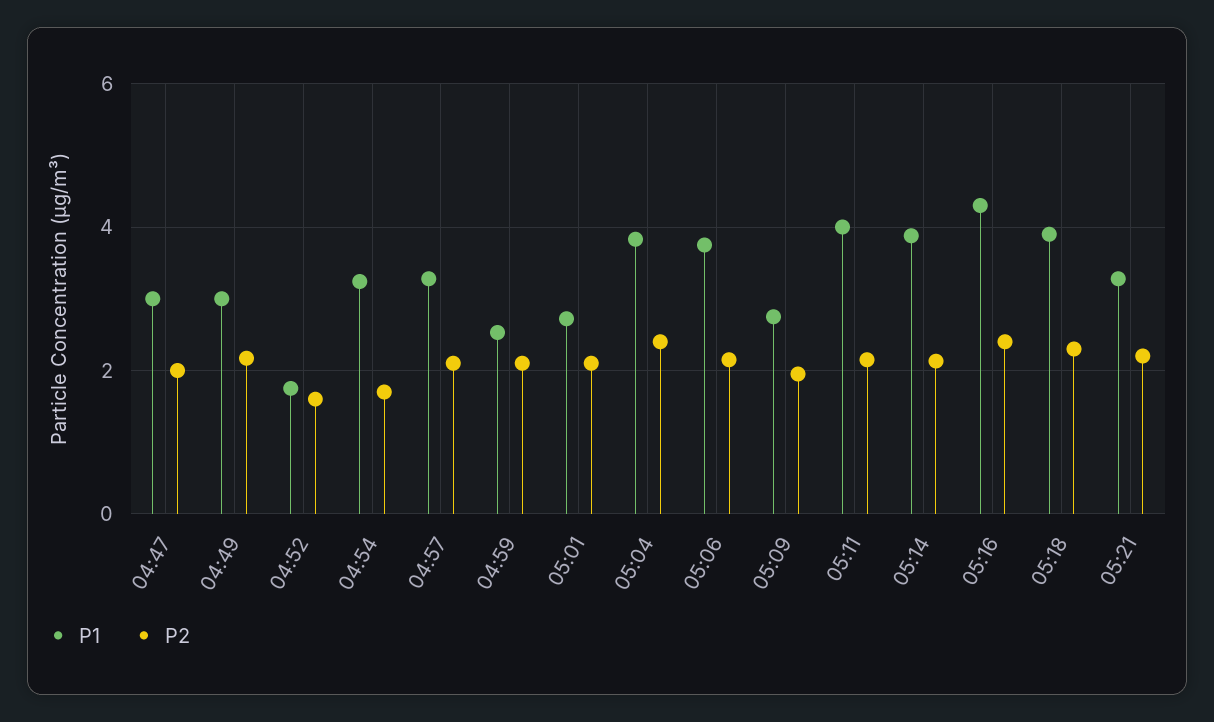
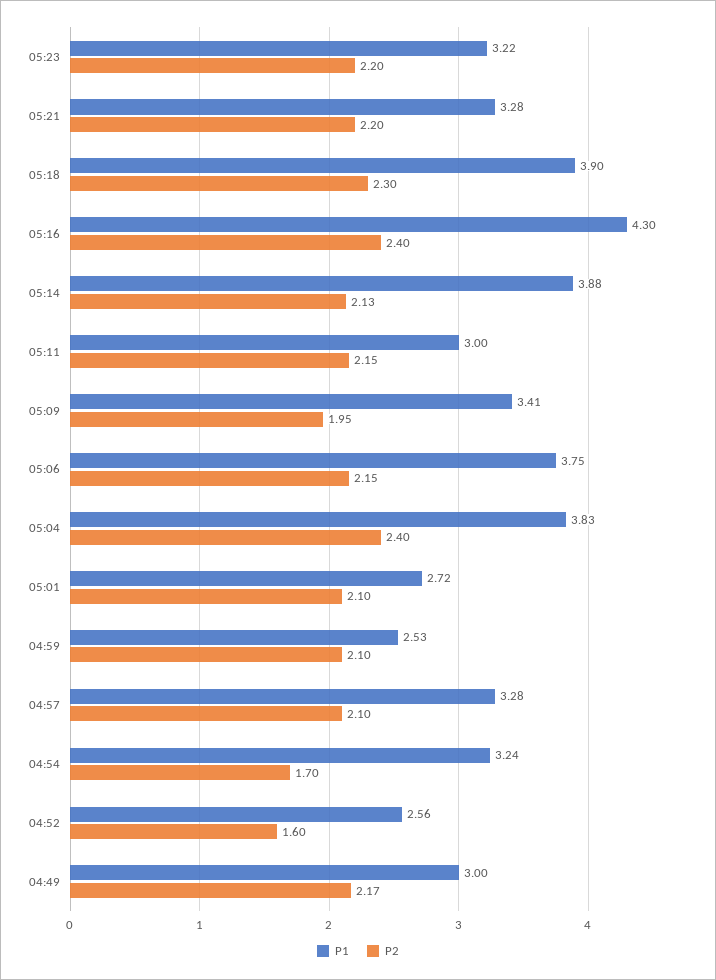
P1, 04:47: 3 -> none
P2, 04:47: 2 -> none
P1, 04:52: 1.8 -> 2.56
P1, 05:09: 2.8 -> 3.41
P1, 05:11: 4 -> 3
P1, 05:23: none -> 3.22
P2, 05:23: none -> 2.2

